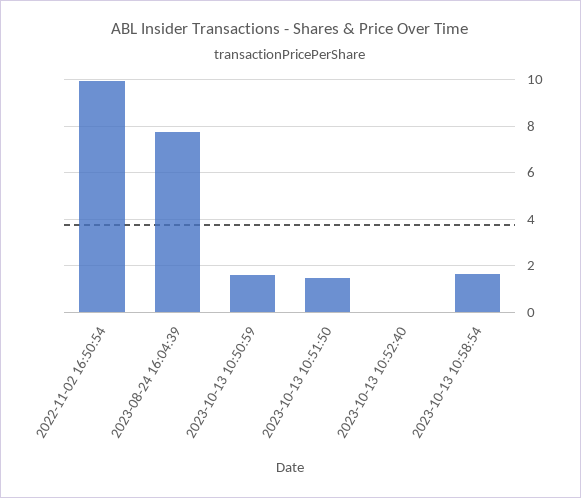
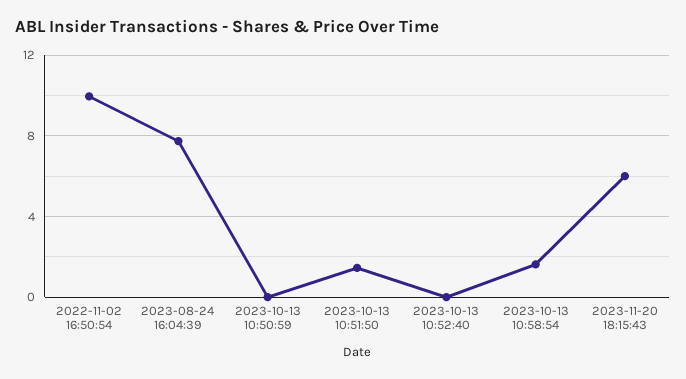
2023-10-13 10:50:59: 1.5 -> 0
2023-11-20 18:15:43: none -> 6

